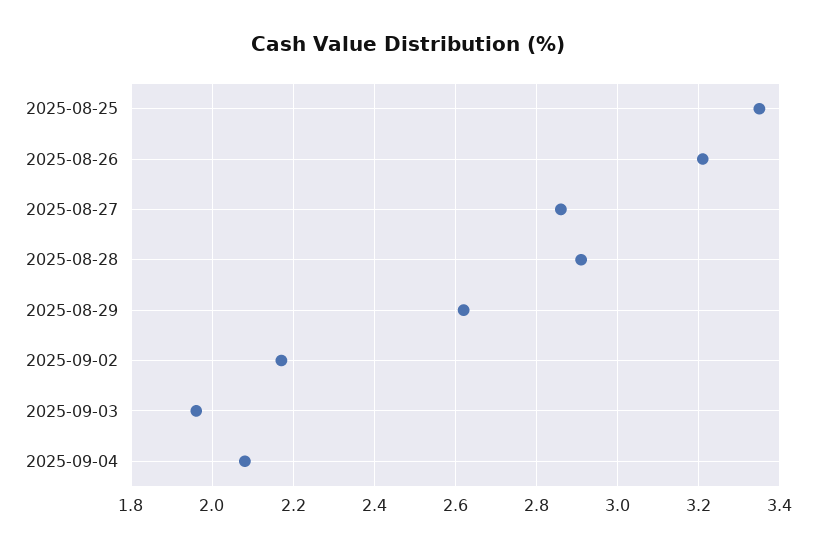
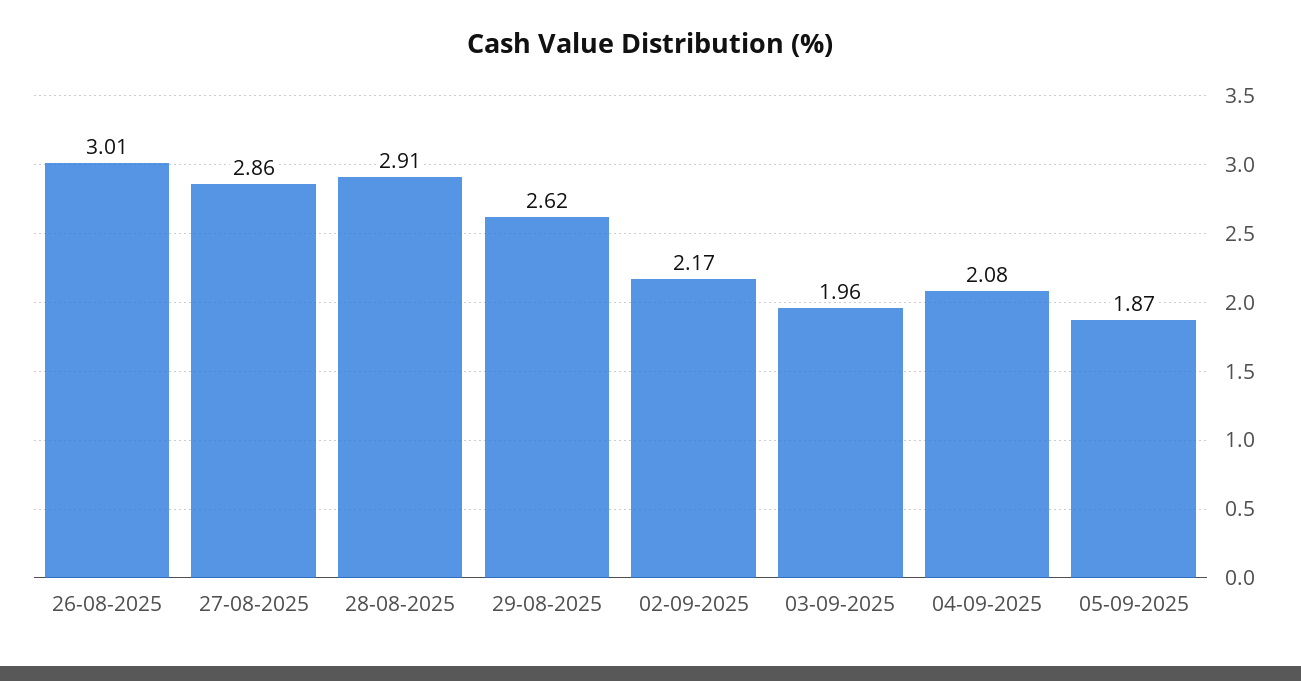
2025-08-25: 3.35 -> none
2025-08-26: 3.2 -> 3.01
05-09-2025: none -> 1.87

